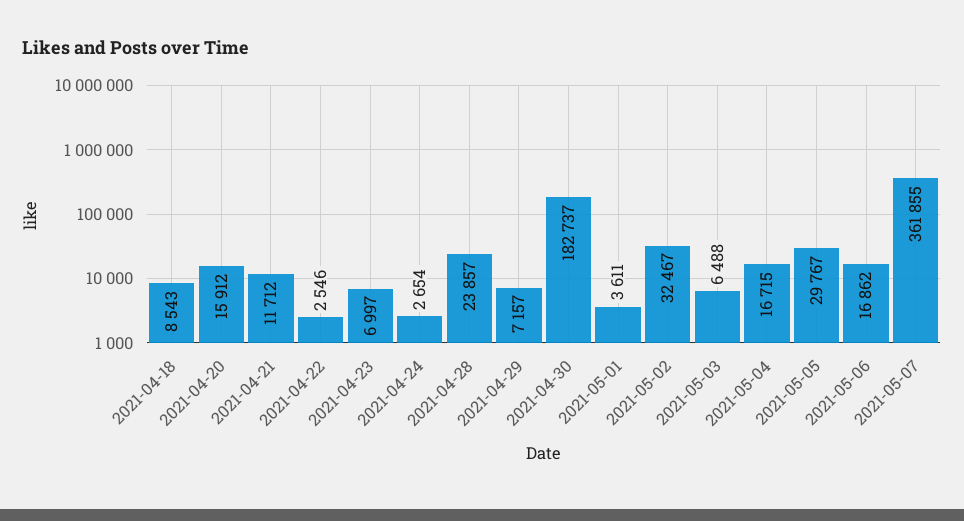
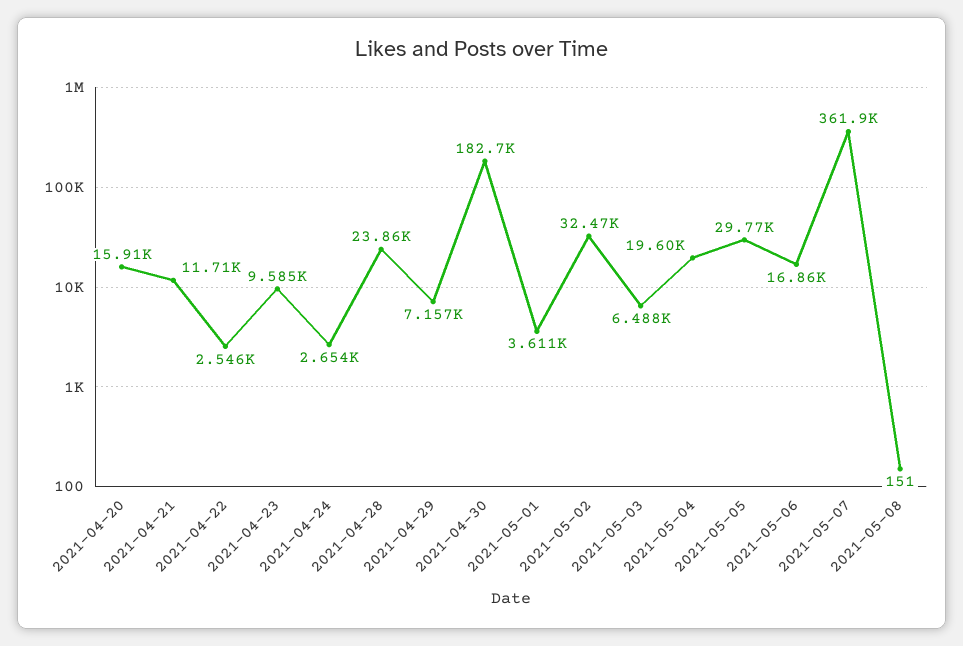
2021-04-18: 8543 -> none
2021-04-23: 6997 -> 9585
2021-05-04: 16715 -> 19600
2021-05-08: none -> 151

